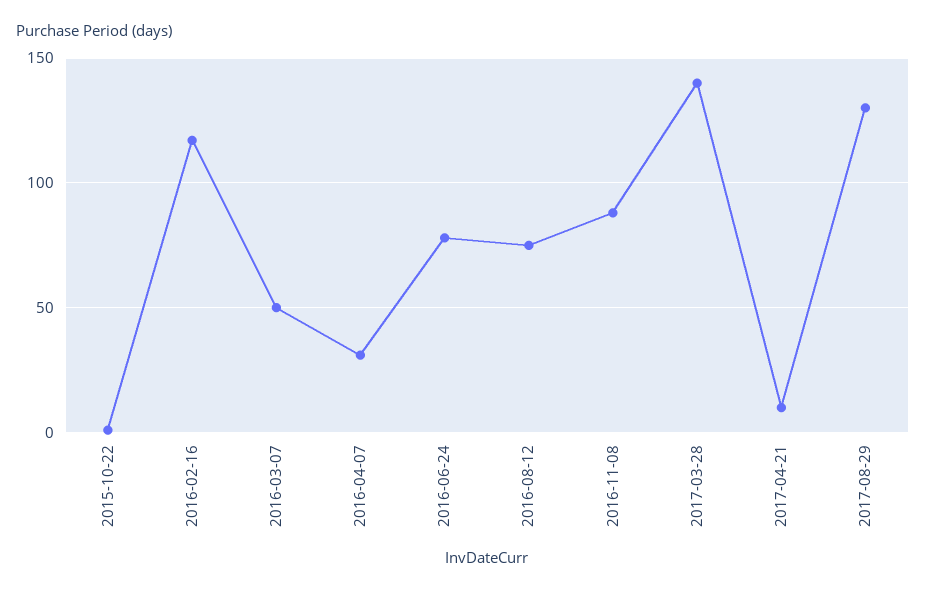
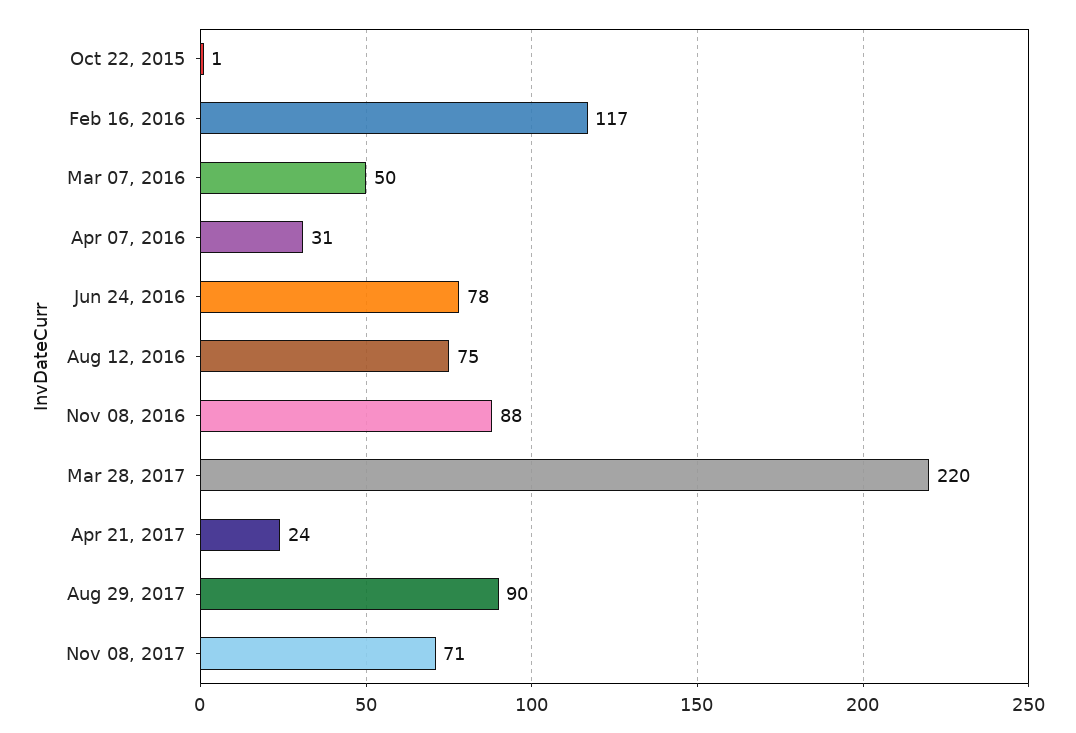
2017-03-28: 140 -> 220
2017-04-21: 10 -> 24
2017-08-29: 130 -> 90
Nov 08, 2017: none -> 71

